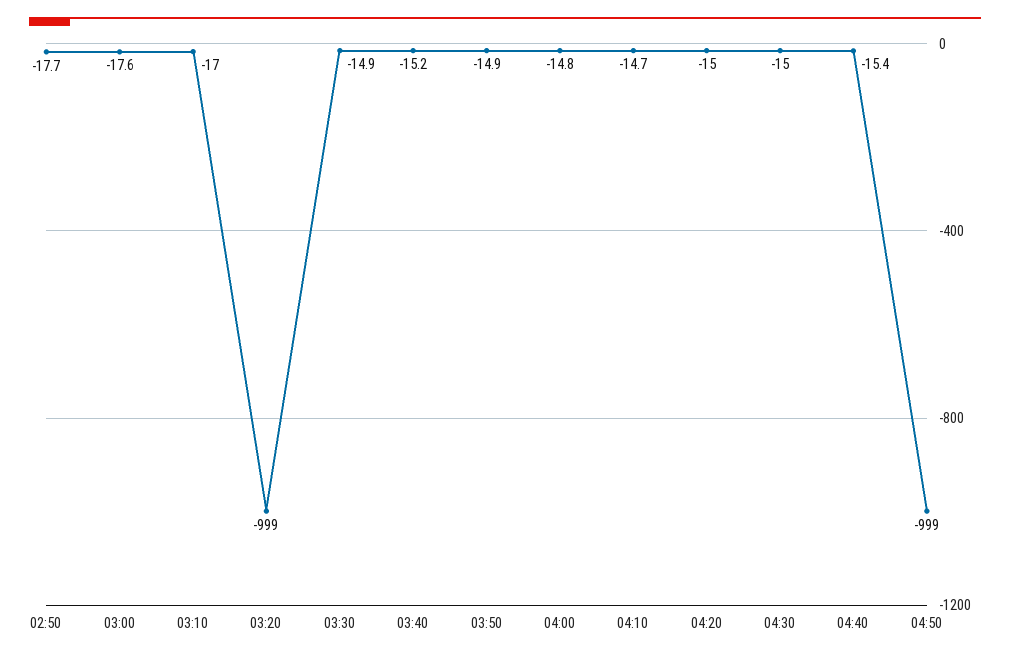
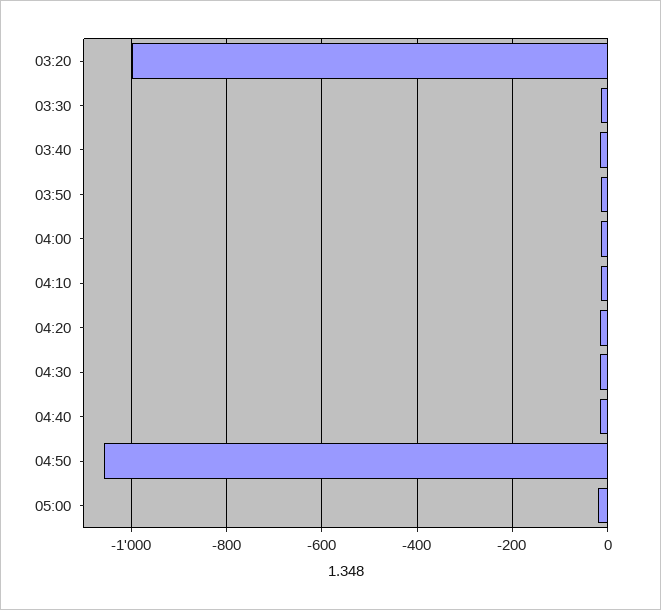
02:50: -17.7 -> none
03:00: -17.6 -> none
03:10: -17 -> none
04:50: -999 -> -1060
05:00: none -> -20

